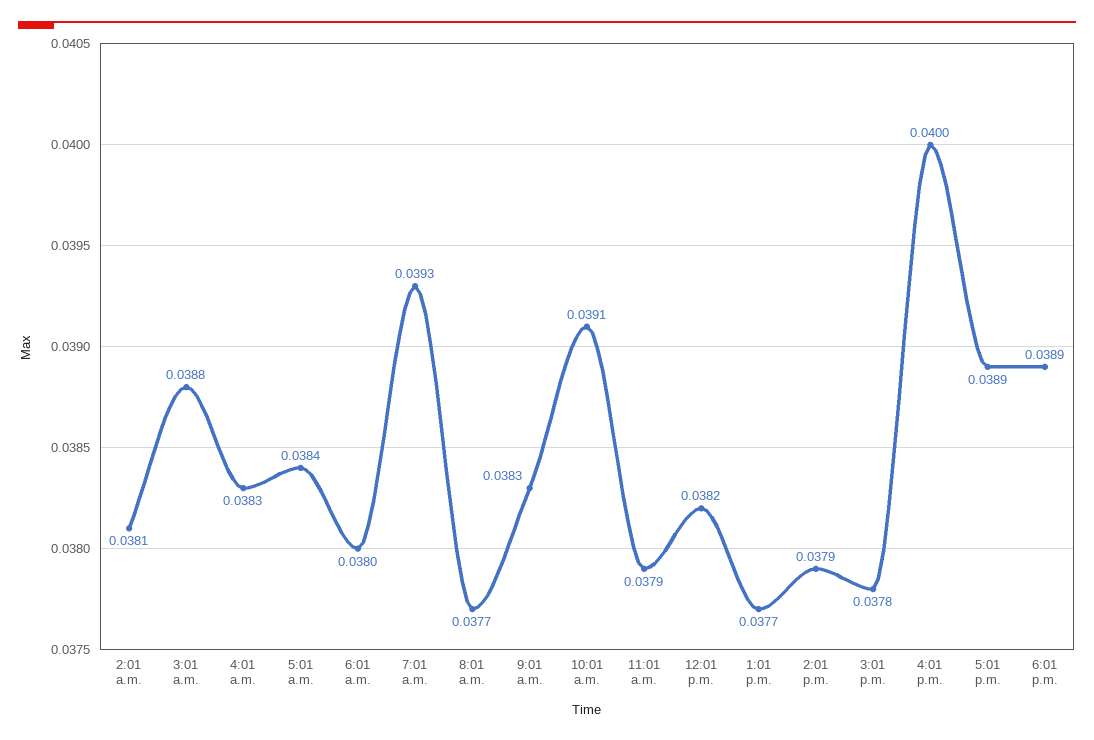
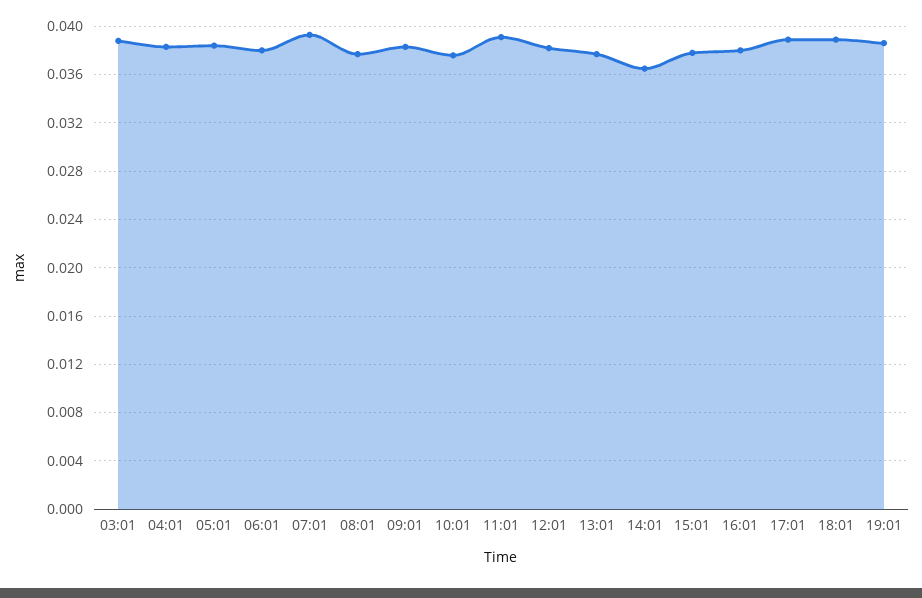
2:01 a.m.: 0.0381 -> none
10:01 a.m.: 0.0391 -> 0.0375
11:01 a.m.: 0.0379 -> 0.039
2:01 p.m.: 0.0379 -> 0.0365
4:01 p.m.: 0.04 -> 0.038
19:01: none -> 0.0385

